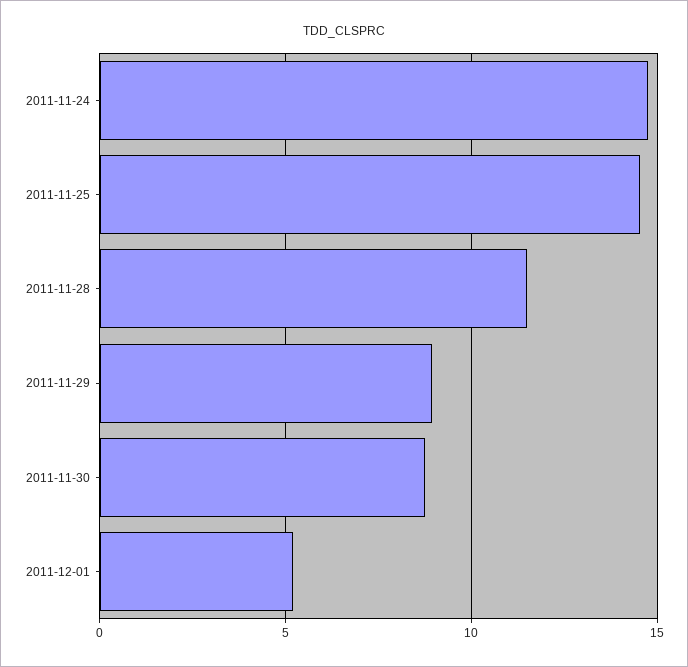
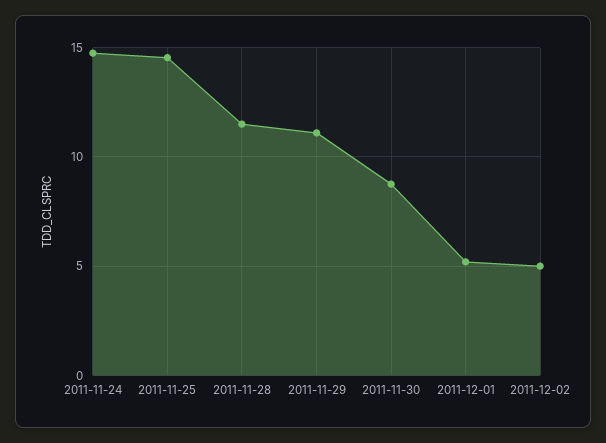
2011-11-29: 9 -> 11
2011-12-02: none -> 5

